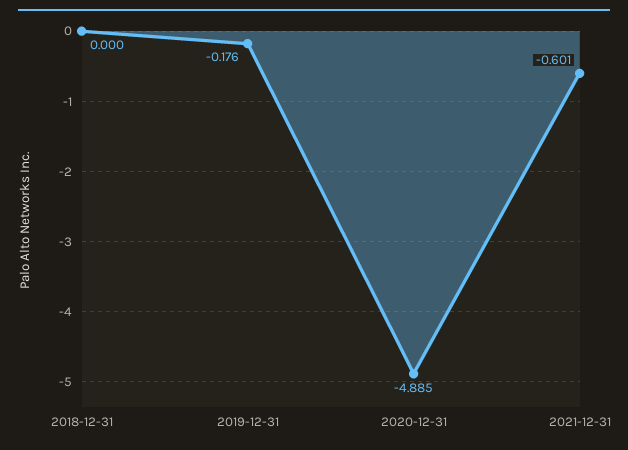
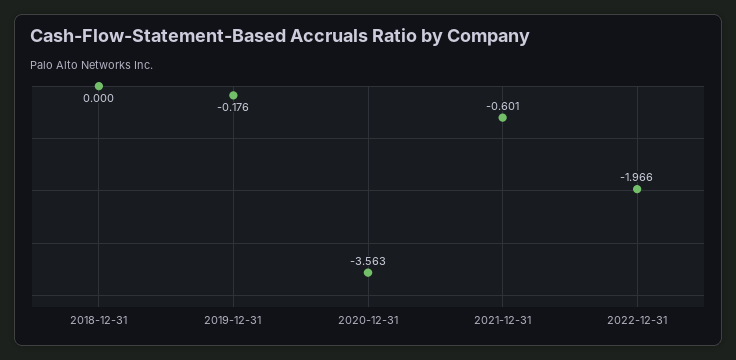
2020-12-31: -4.885 -> -3.563
2022-12-31: none -> -1.966

